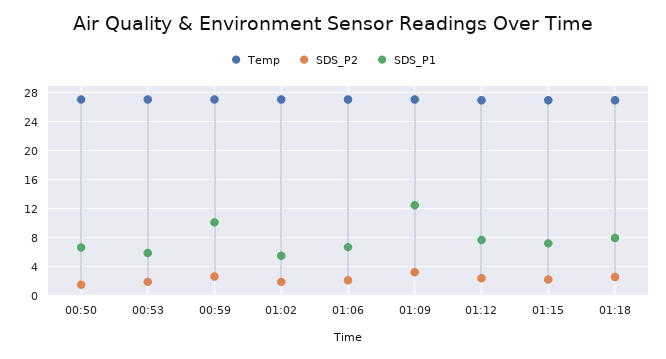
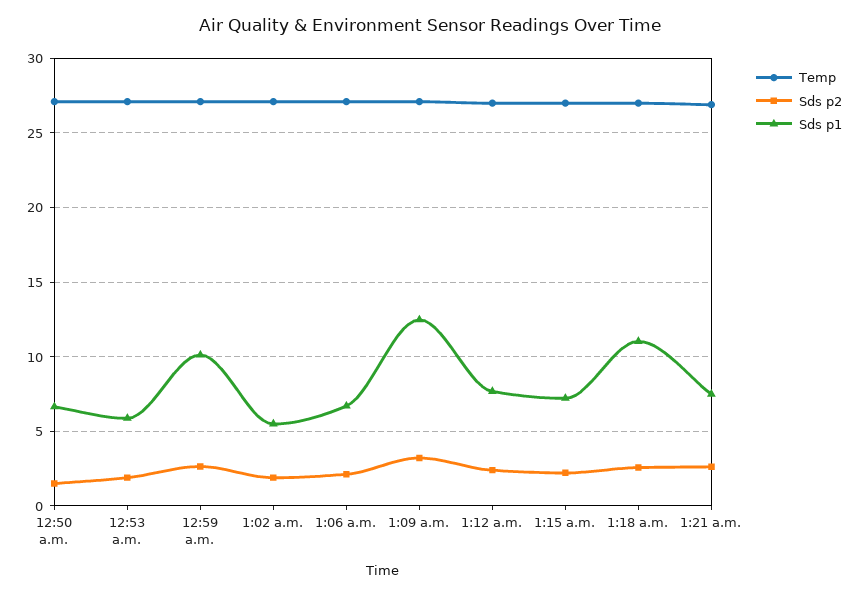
SDS_P1, 01:18: 8 -> 11
Temp, 1:21 a.m.: none -> 27
SDS_P2, 1:21 a.m.: none -> 2.5
SDS_P1, 1:21 a.m.: none -> 7.5

